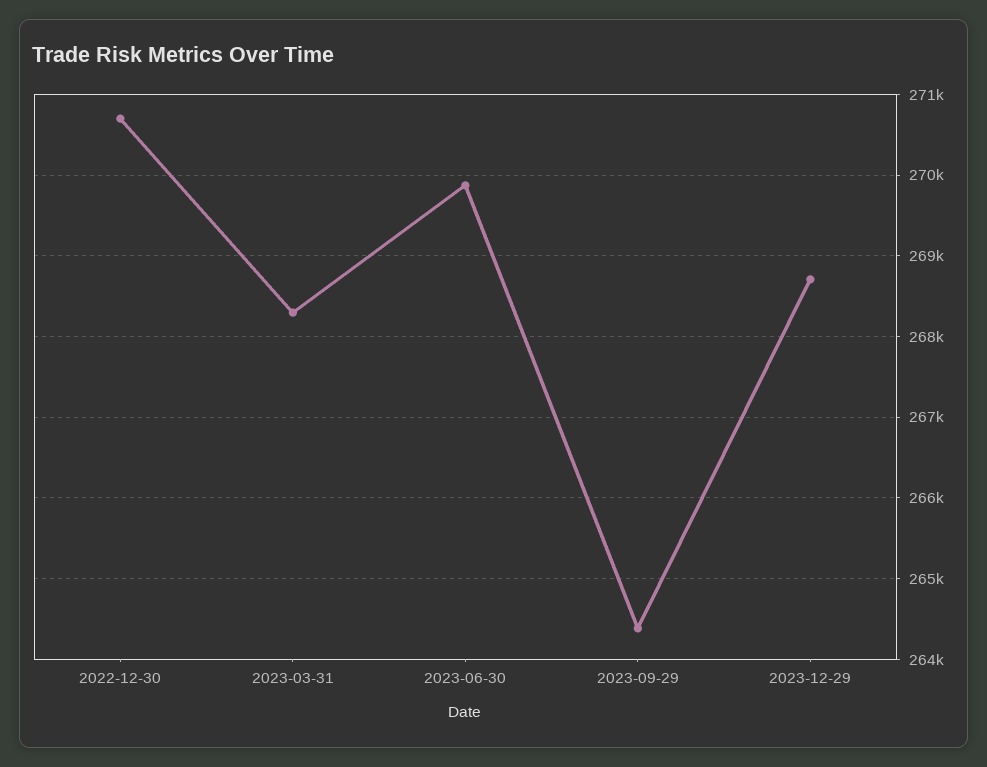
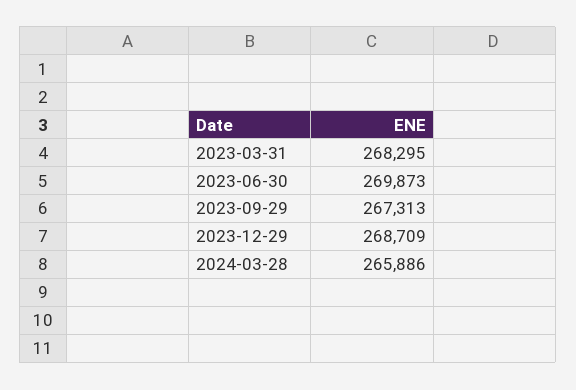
2022-12-30: 270700 -> none
2023-09-29: 264400 -> 267313
2024-03-28: none -> 265886

